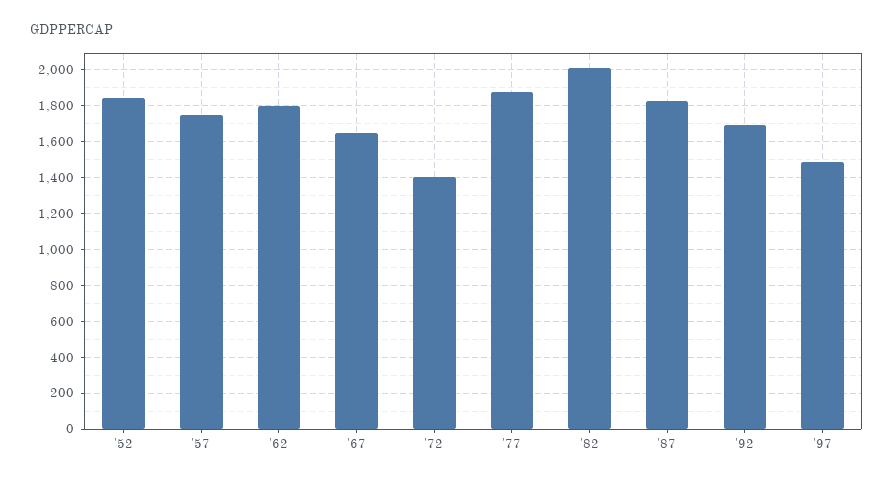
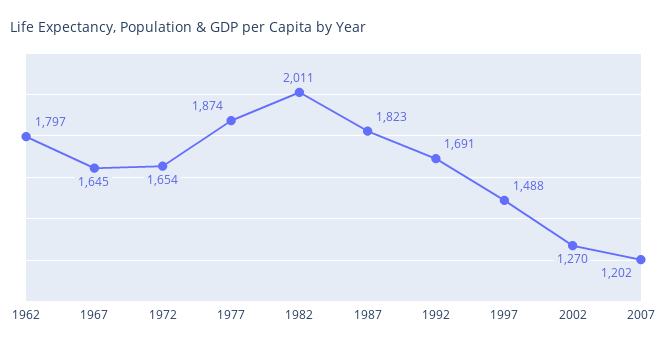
'52: 1850 -> none
'57: 1750 -> none
'72: 1400 -> 1654
2002: none -> 1270
2007: none -> 1202

